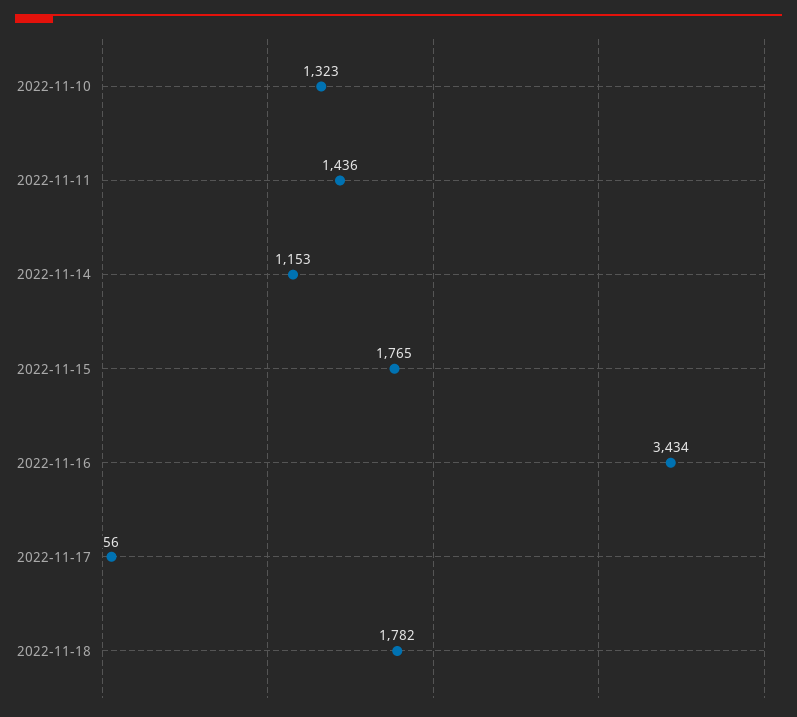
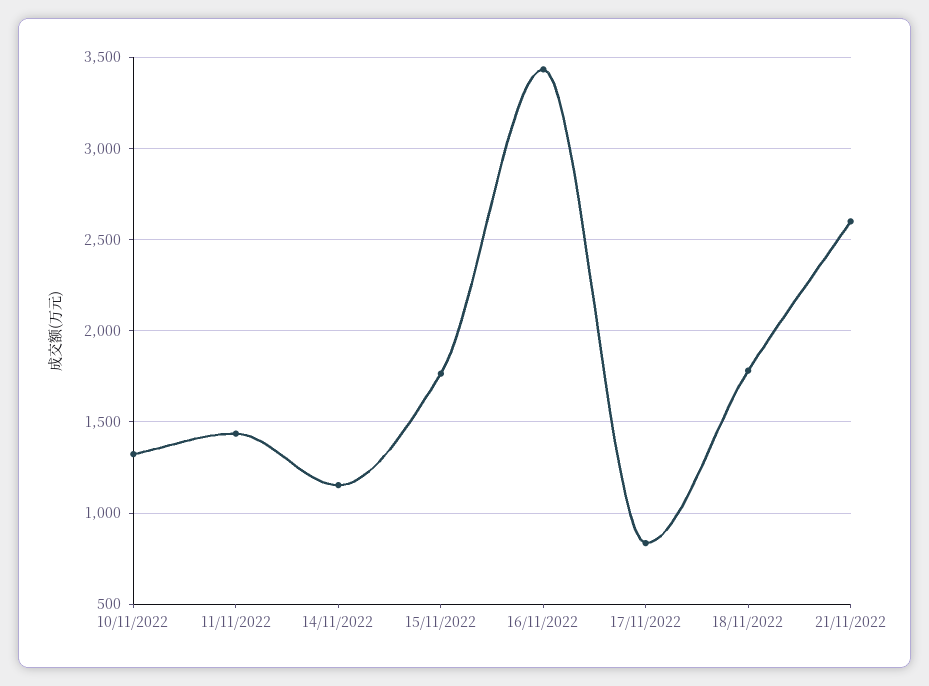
2022-11-17: 56 -> 850
21/11/2022: none -> 2600

